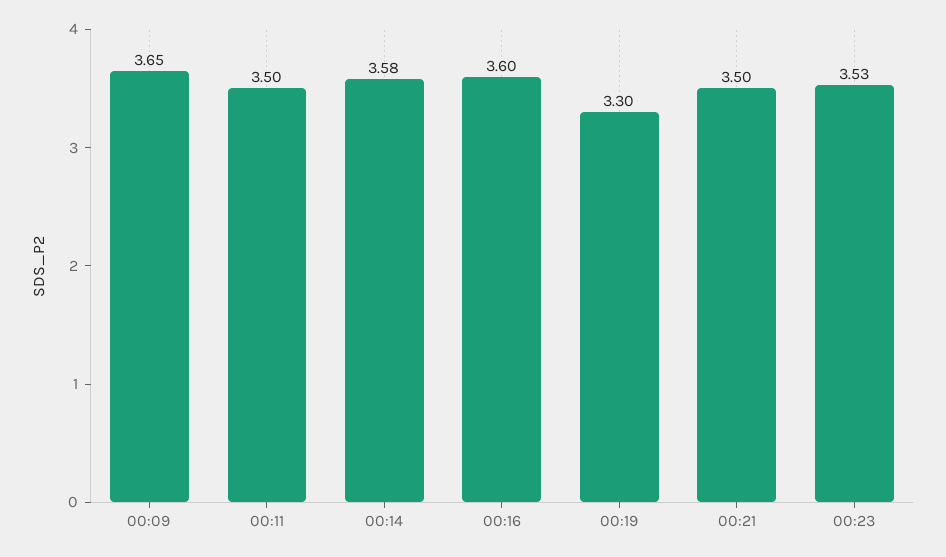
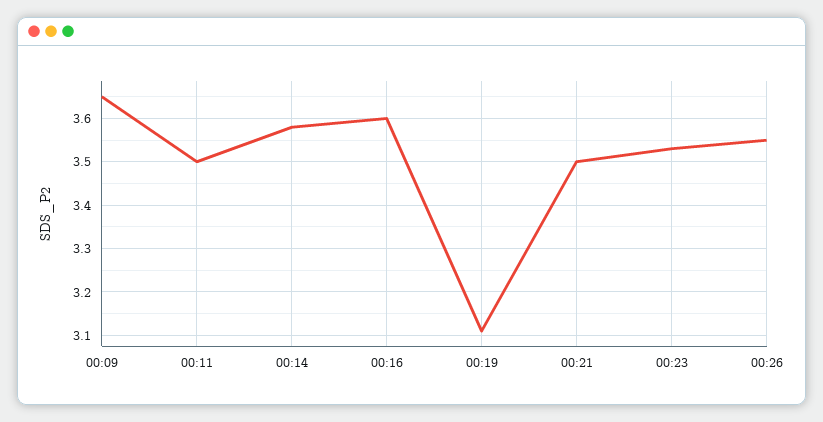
00:19: 3.3 -> 3.1
00:26: none -> 3.55

